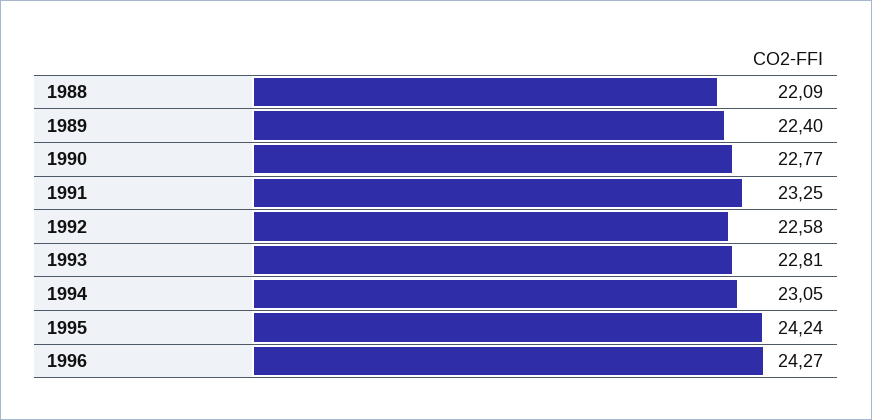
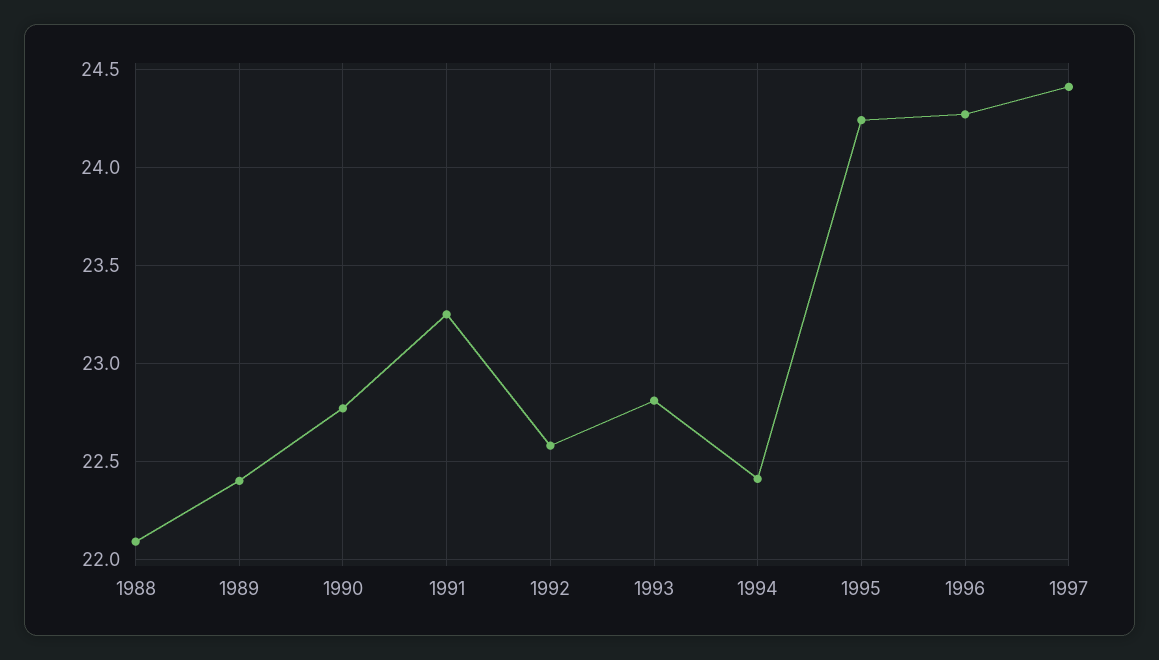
1994: 23.05 -> 22.4
1997: none -> 24.4

